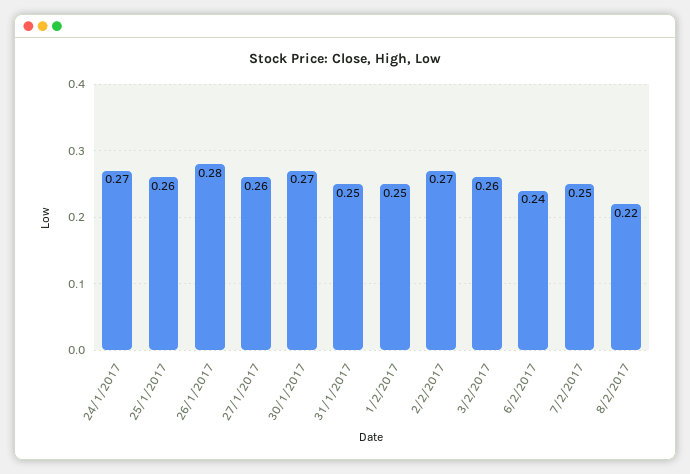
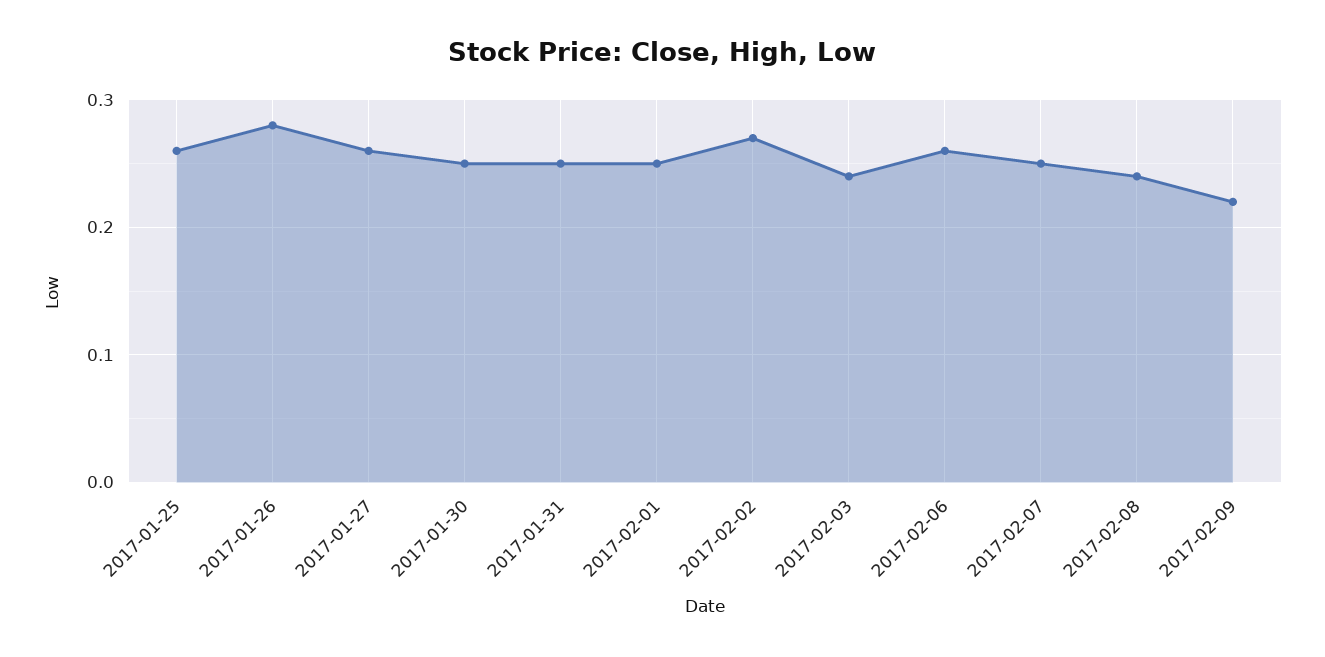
24/1/2017: 0.27 -> none
30/1/2017: 0.27 -> 0.25
3/2/2017: 0.26 -> 0.24
6/2/2017: 0.24 -> 0.26
8/2/2017: 0.22 -> 0.24
2017-02-09: none -> 0.22

